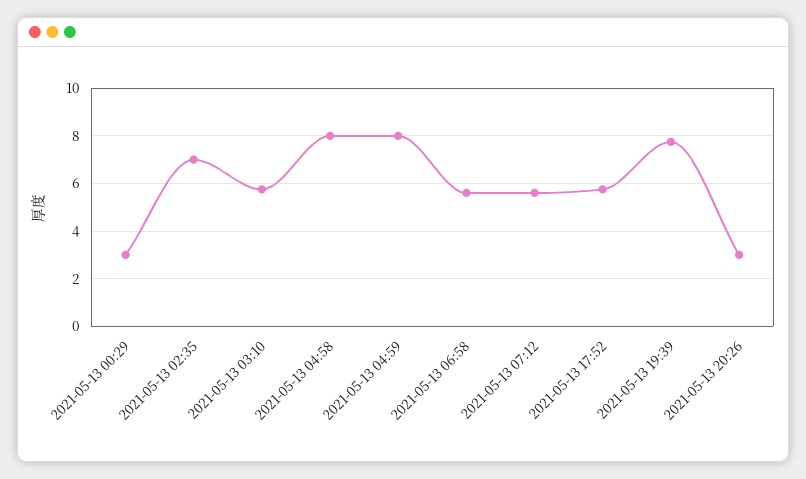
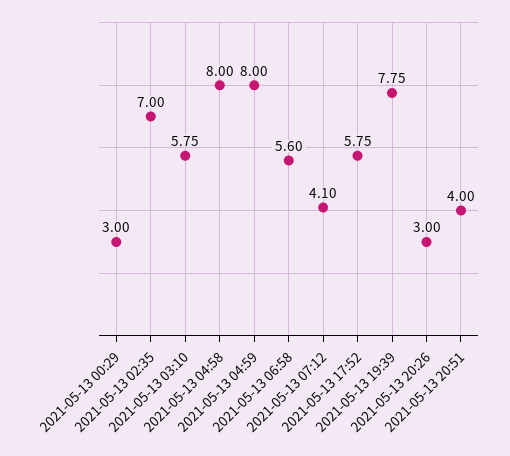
2021-05-13 07:12: 5.5 -> 4.1
2021-05-13 20:51: none -> 4

